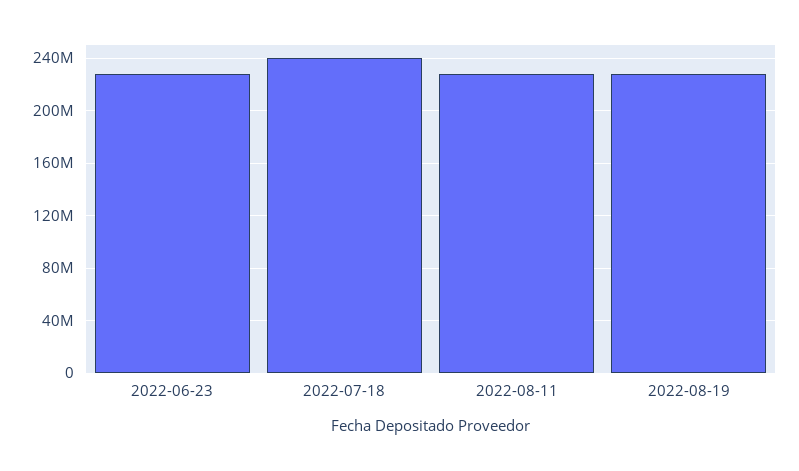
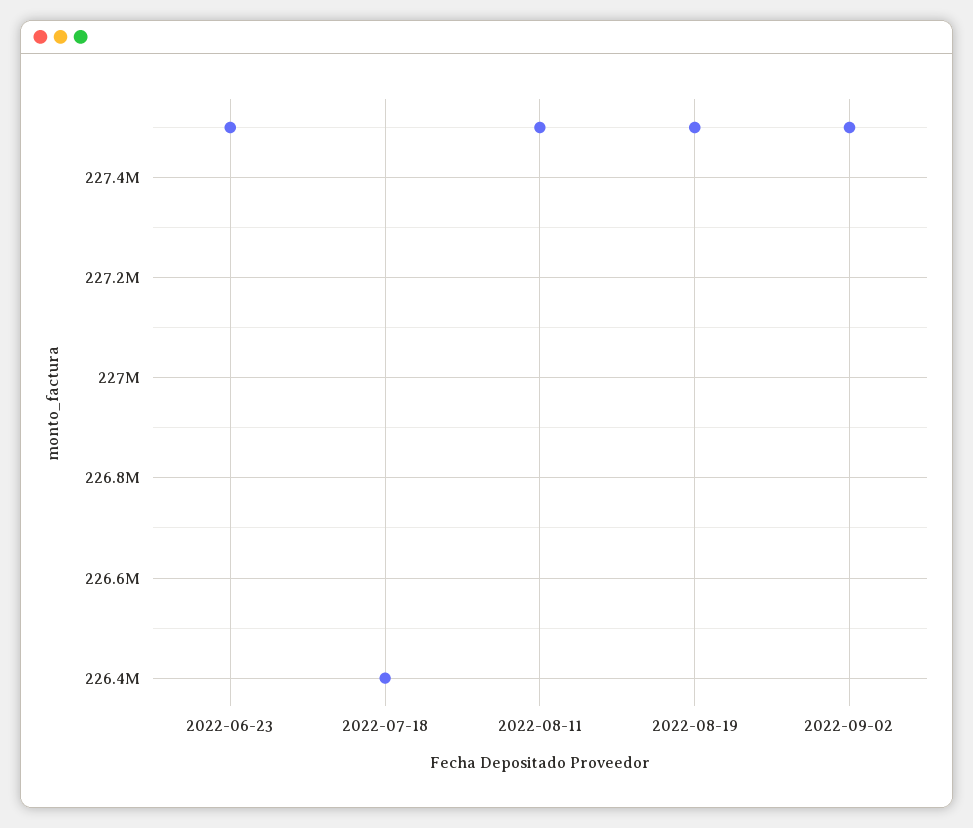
2022-07-18: 240000000 -> 226400000
2022-09-02: none -> 227500000

